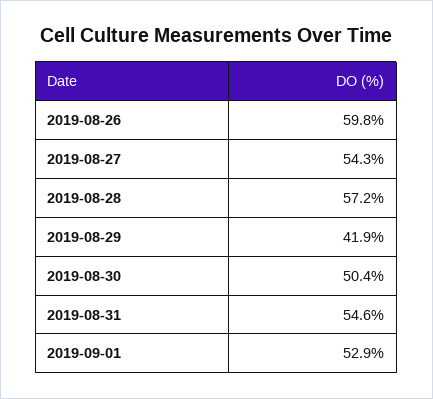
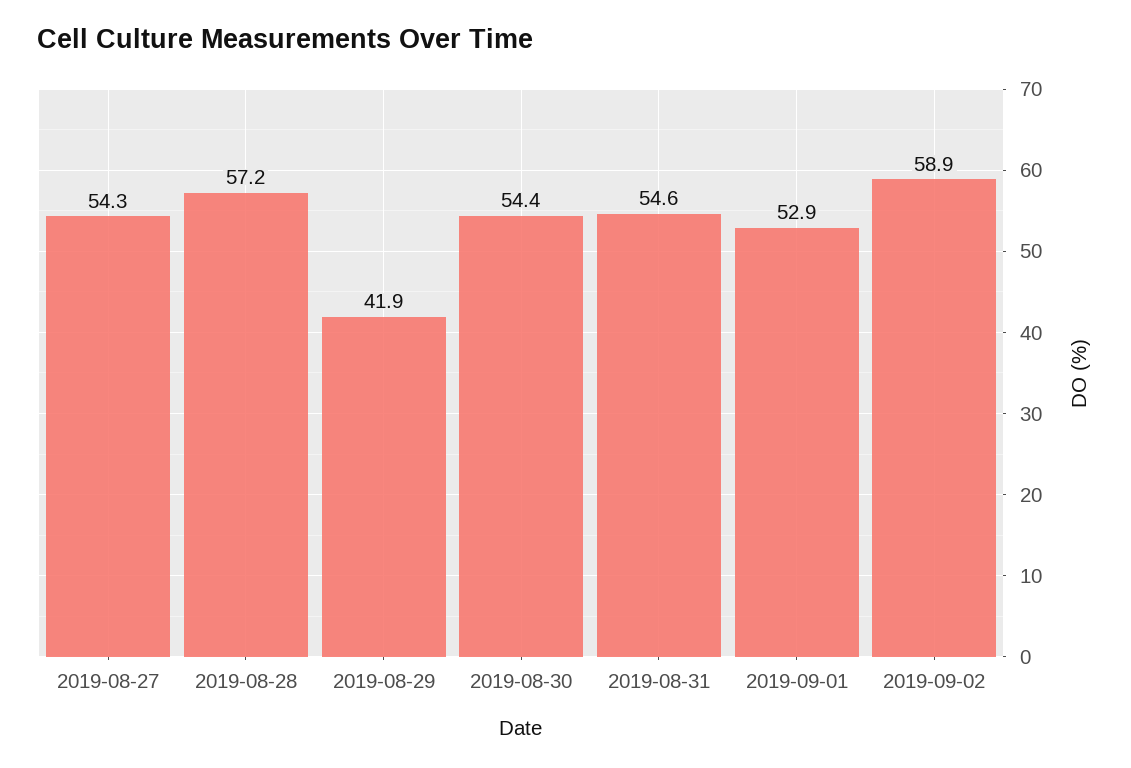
2019-08-26: 59.8 -> none
2019-08-30: 50.4 -> 54.4
2019-09-02: none -> 58.9

